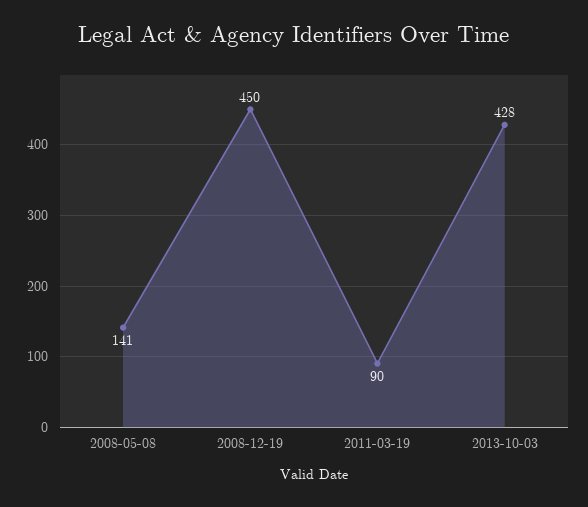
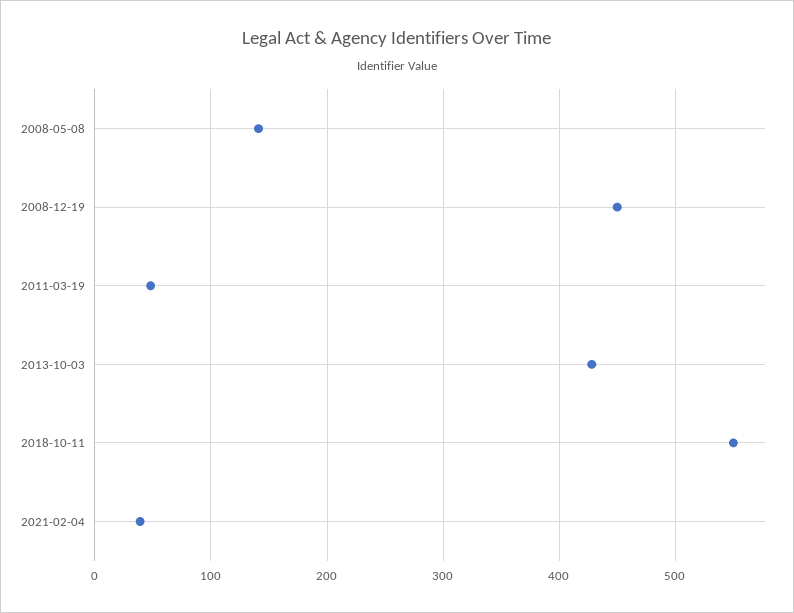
2011-03-19: 90 -> 50
2018-10-11: none -> 550
2021-02-04: none -> 40

